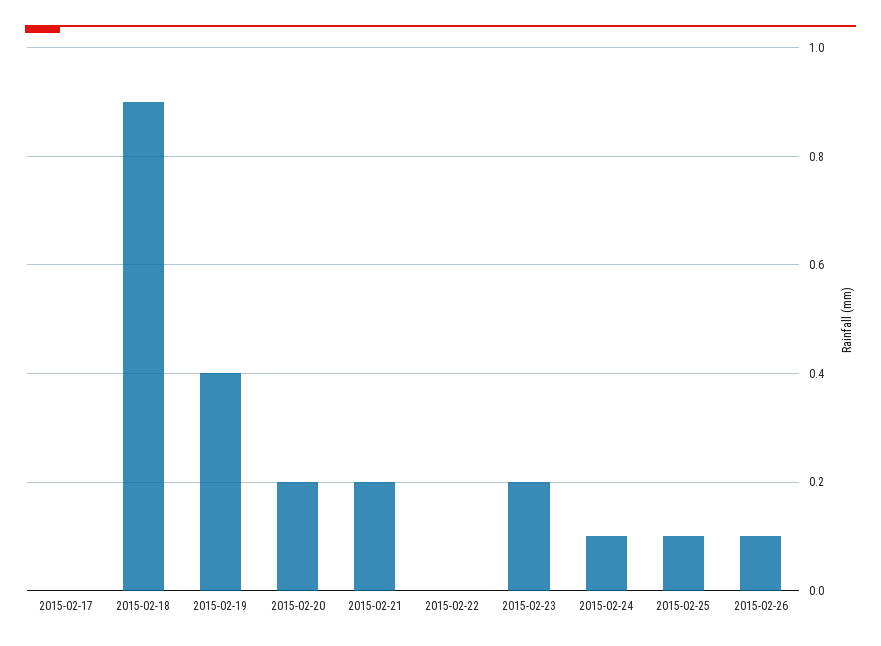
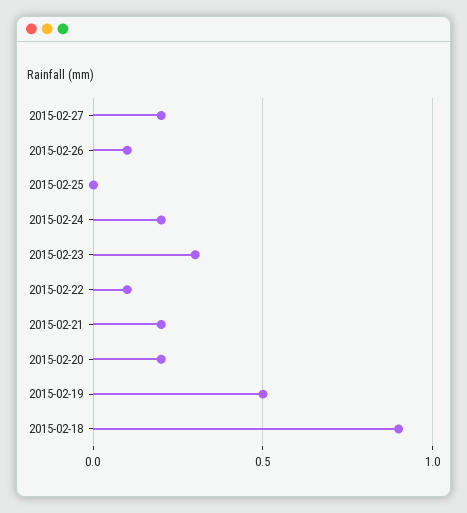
2015-02-17: 0 -> none
2015-02-19: 0.4 -> 0.5
2015-02-22: 0 -> 0.1
2015-02-23: 0.2 -> 0.3
2015-02-24: 0.1 -> 0.2
2015-02-25: 0.1 -> 0
2015-02-27: none -> 0.2

